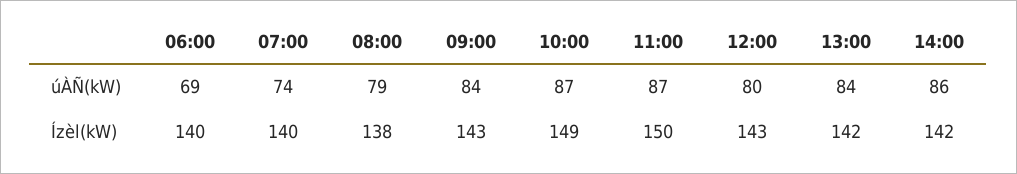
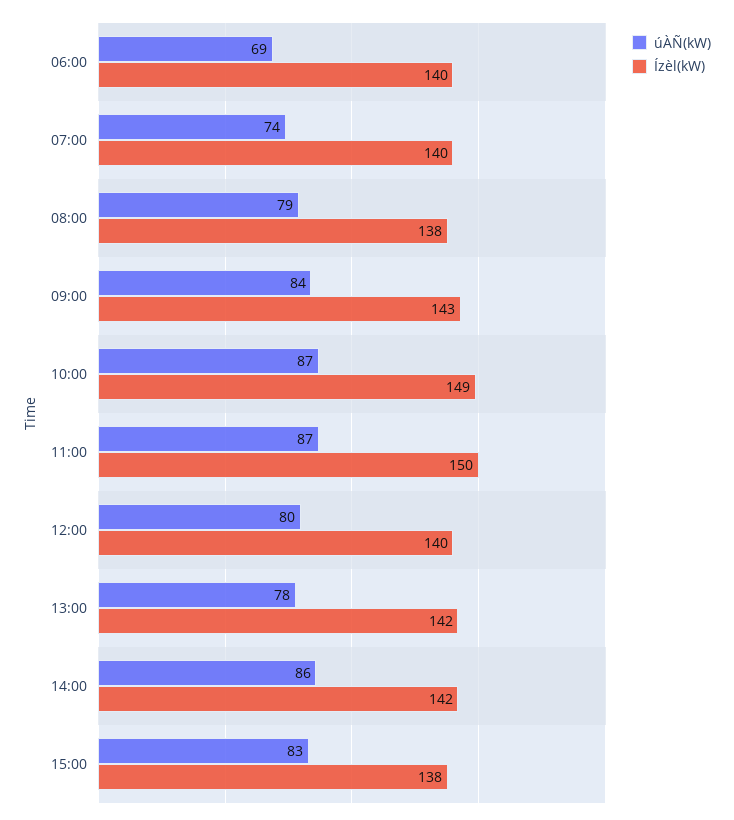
úÀÑ(kW), 13:00: 84 -> 78
Ízèl(kW), 12:00: 143 -> 140
úÀÑ(kW), 15:00: none -> 83
Ízèl(kW), 15:00: none -> 138

